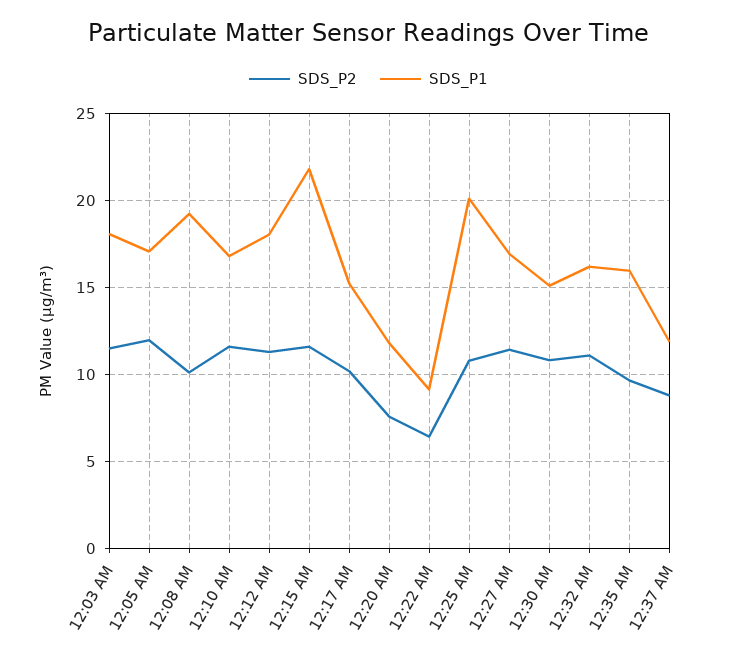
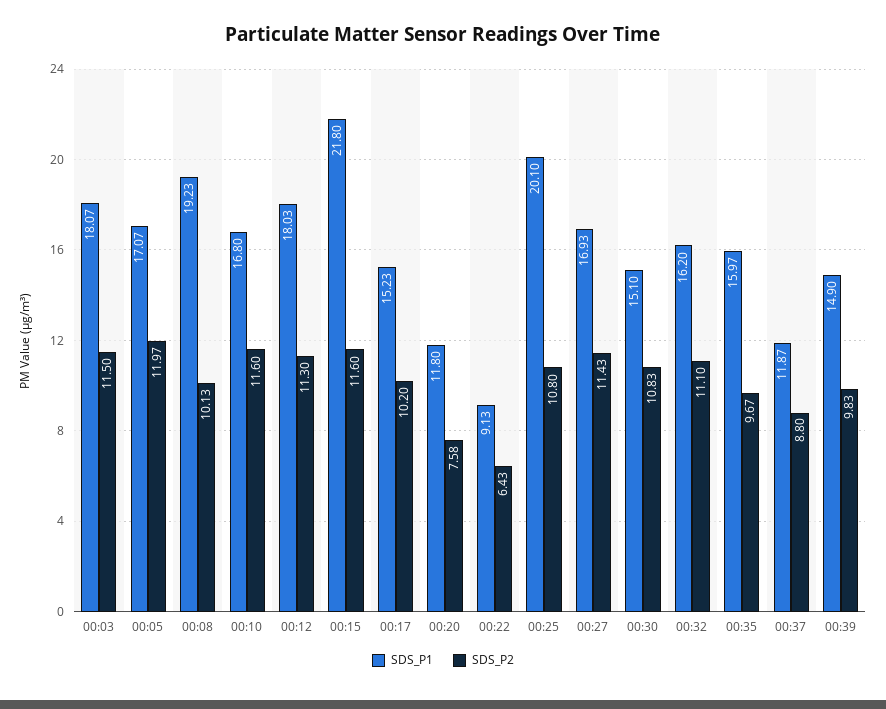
SDS_P1, 00:39: none -> 14.9
SDS_P2, 00:39: none -> 9.83

